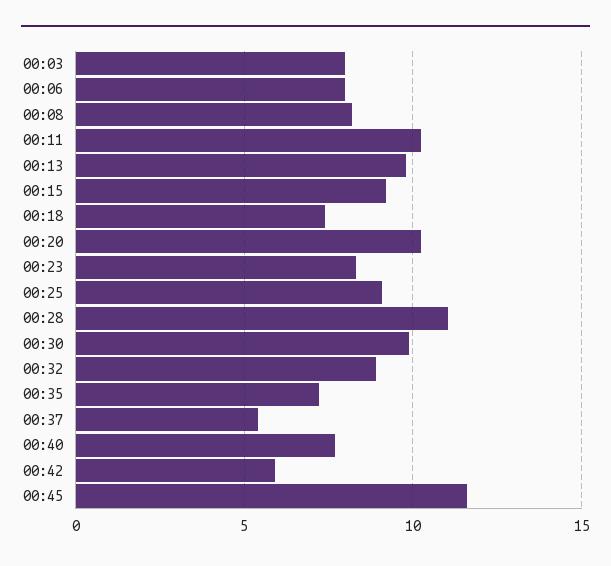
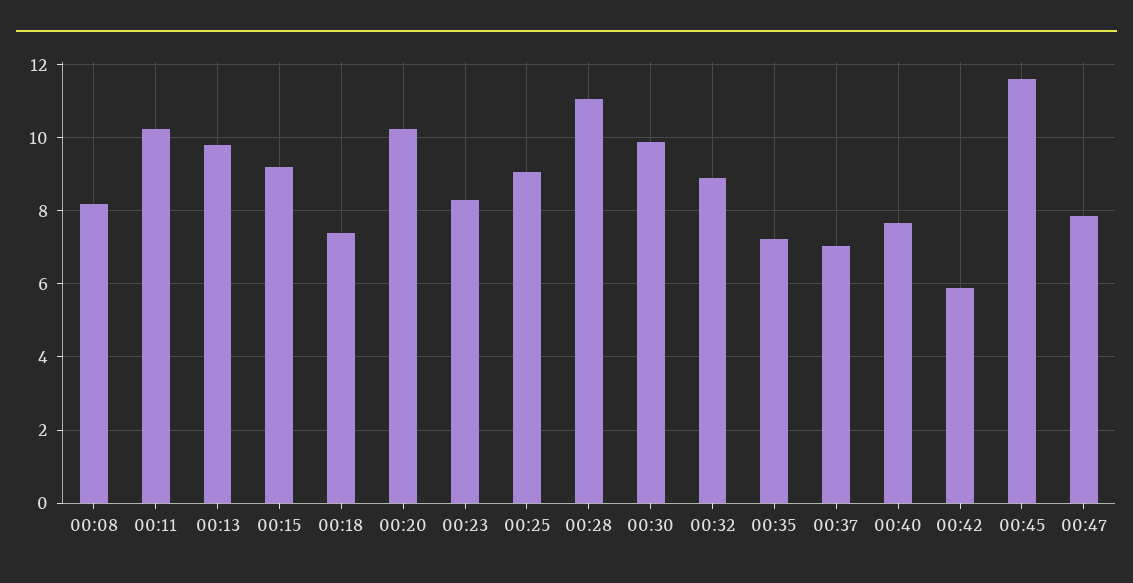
00:03: 8 -> none
00:06: 8 -> none
00:37: 5.5 -> 7
00:47: none -> 7.8

